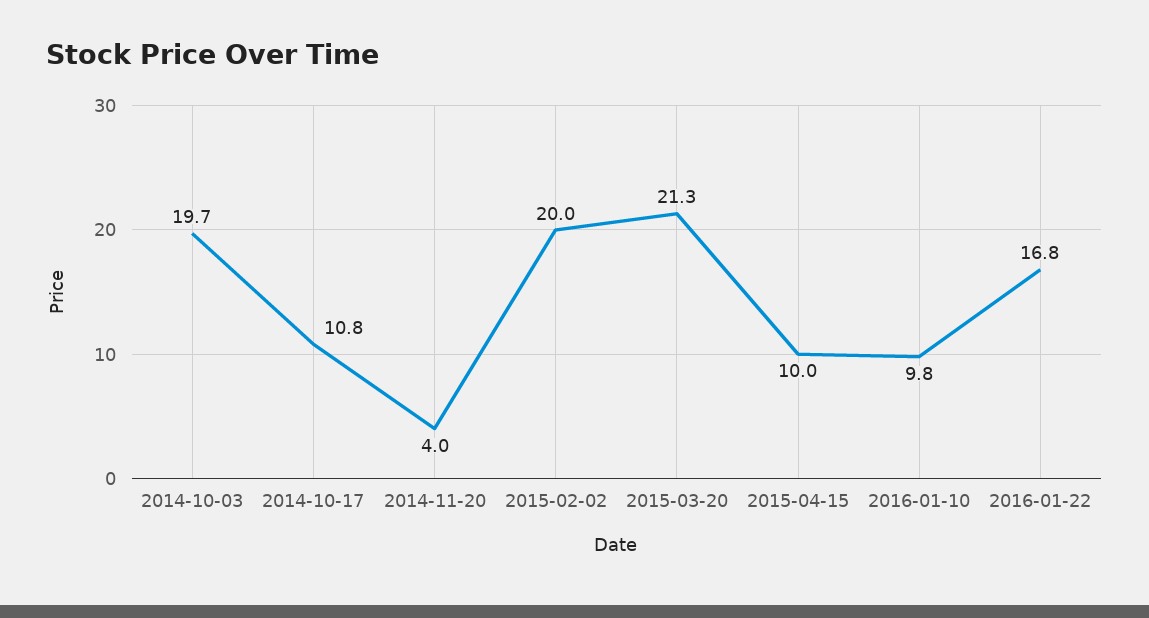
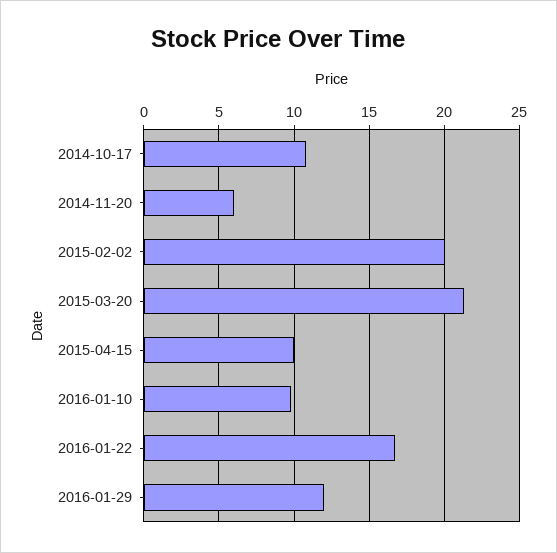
2014-10-03: 19.7 -> none
2014-11-20: 4 -> 6
2016-01-29: none -> 12

